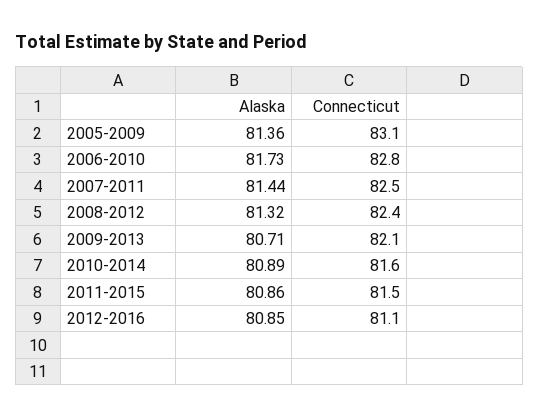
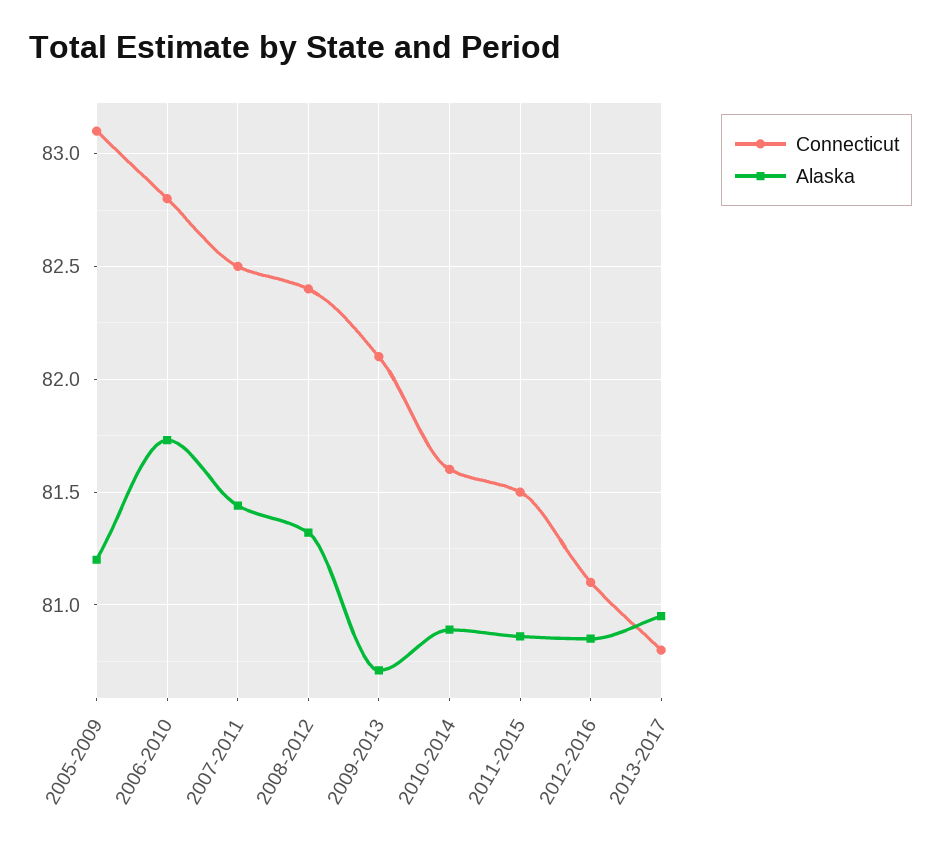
Alaska, 2005-2009: 81.36 -> 81.2
Connecticut, 2013-2017: none -> 80.8
Alaska, 2013-2017: none -> 80.95

